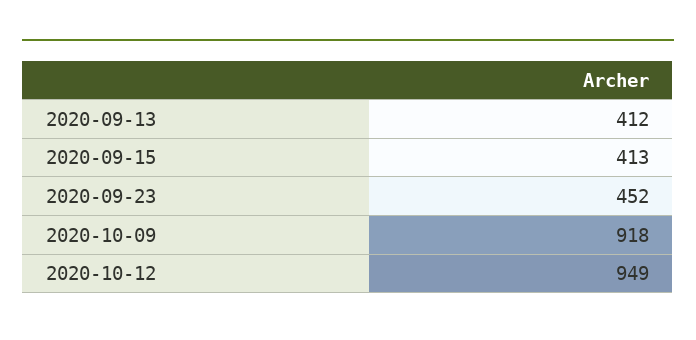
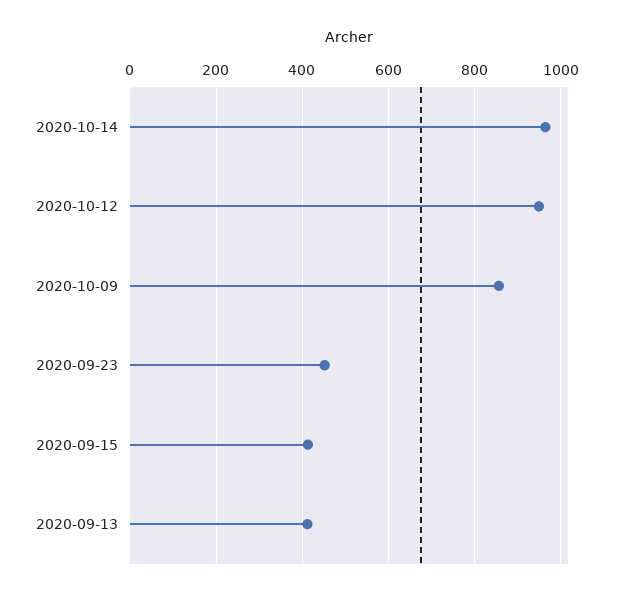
2020-10-09: 918 -> 860
2020-10-14: none -> 960

